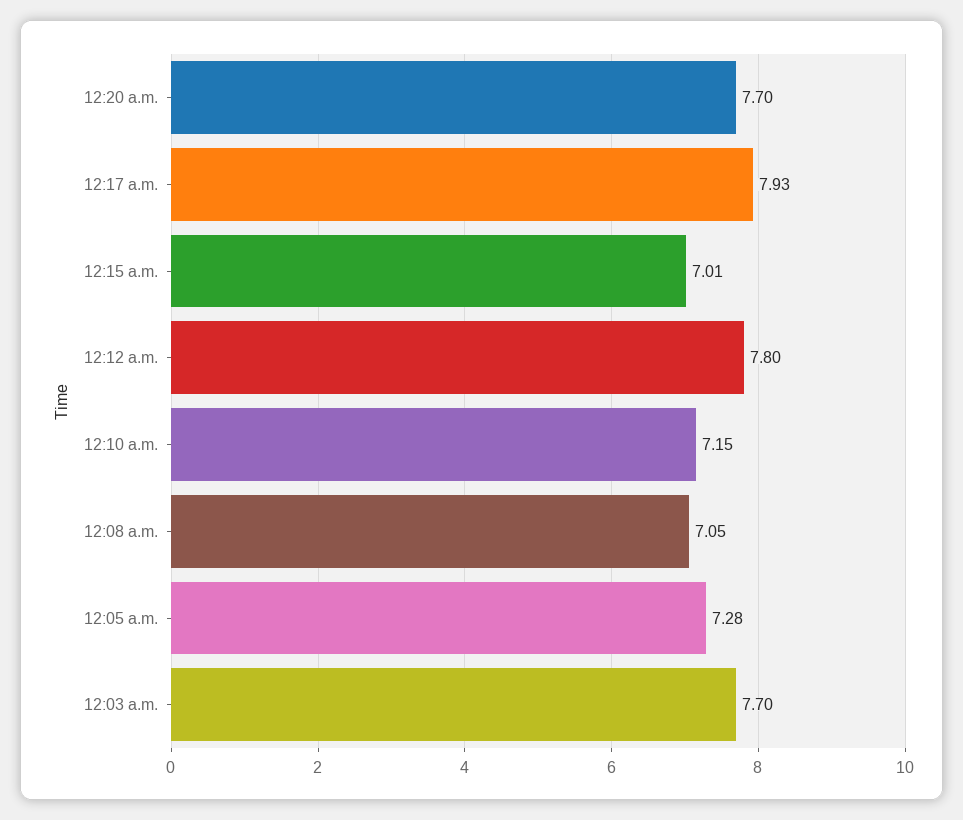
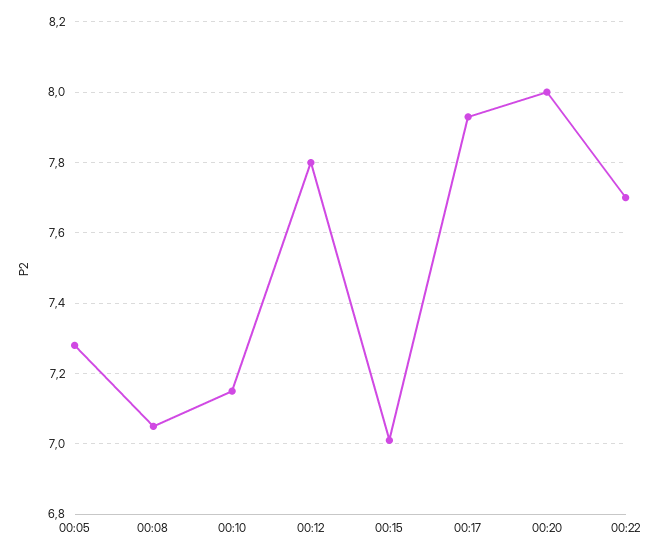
12:20 a.m.: 7.7 -> 8
12:03 a.m.: 7.7 -> none
00:22: none -> 7.7

